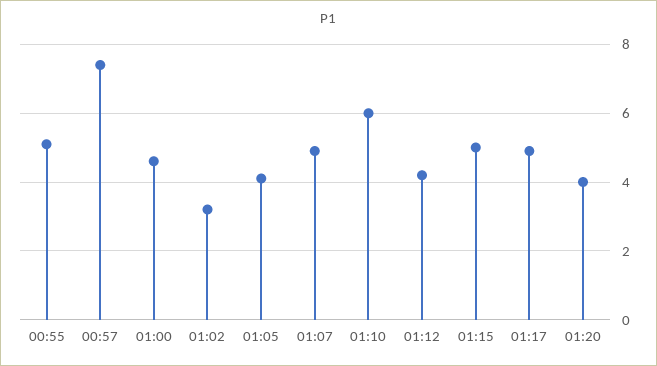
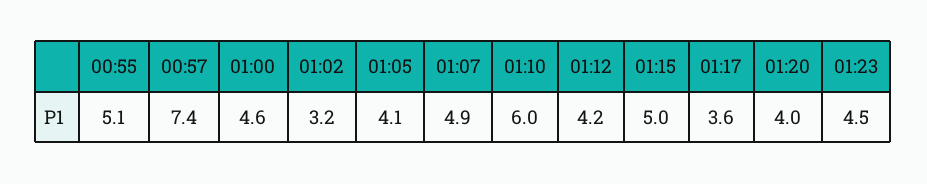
01:17: 5 -> 3.6
01:23: none -> 4.5

